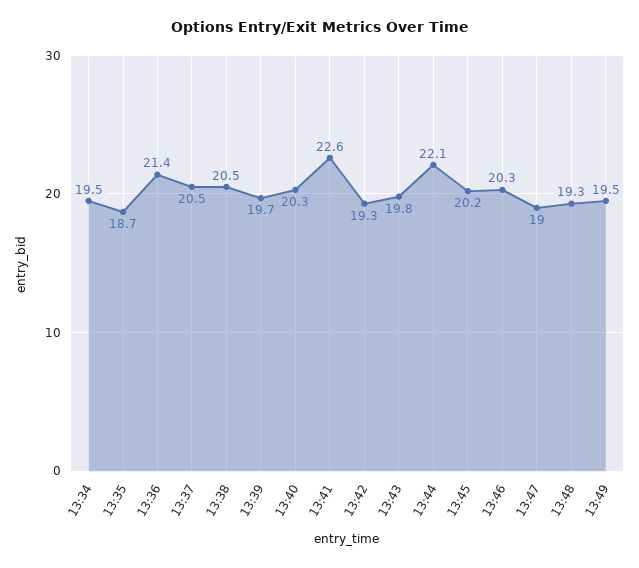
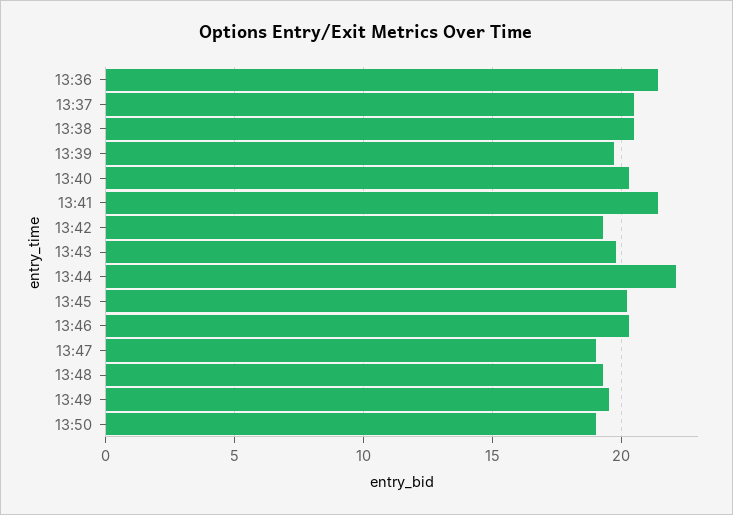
13:34: 19.5 -> none
13:35: 18.7 -> none
13:41: 22.6 -> 21.5
13:50: none -> 19

